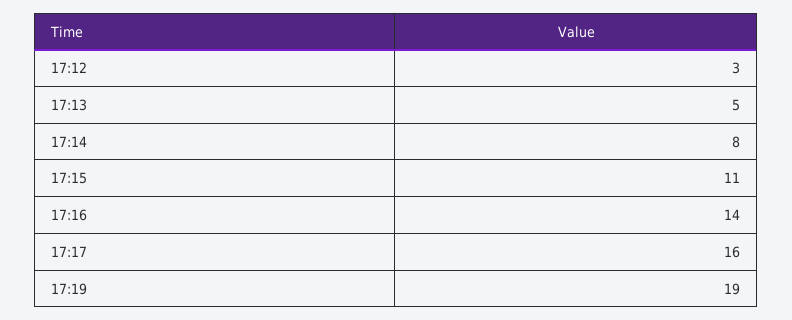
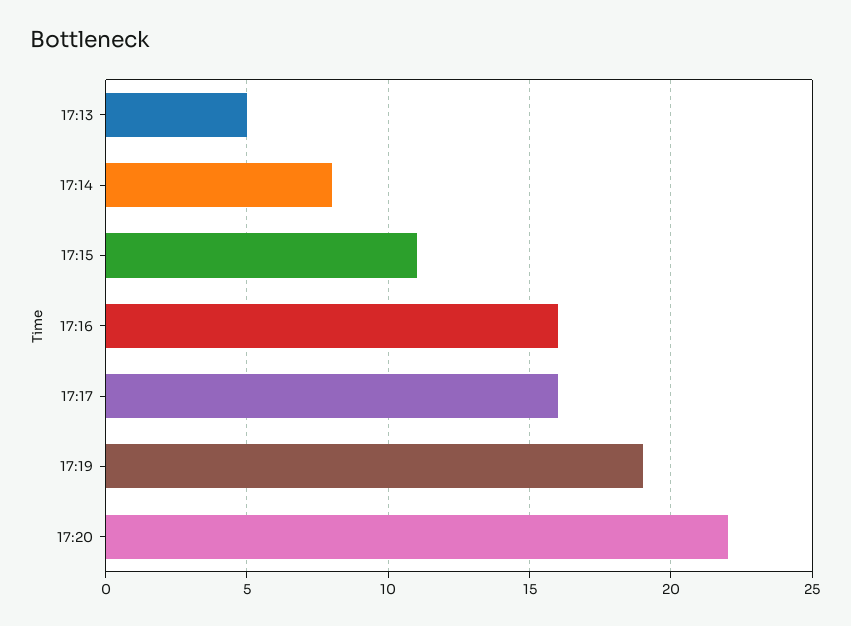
17:12: 3 -> none
17:16: 14 -> 16
17:20: none -> 22

